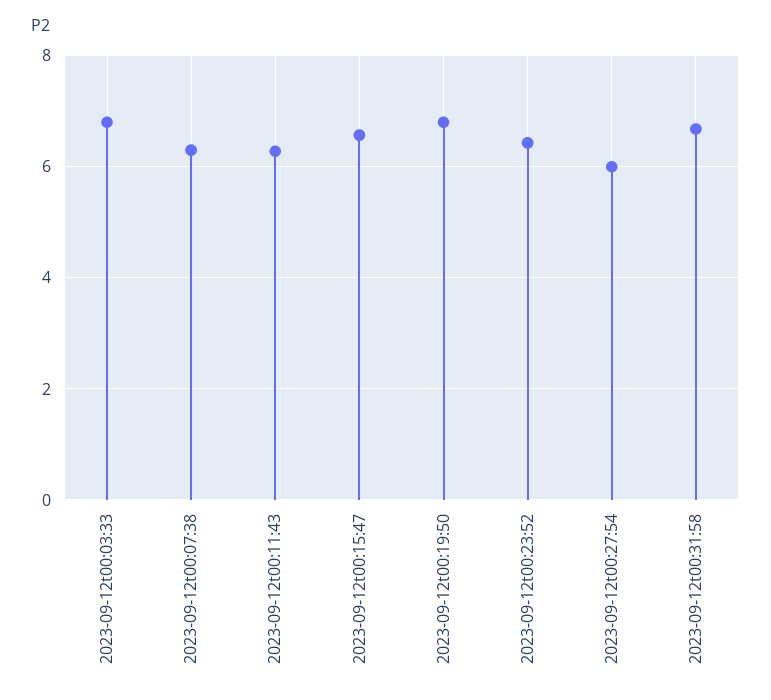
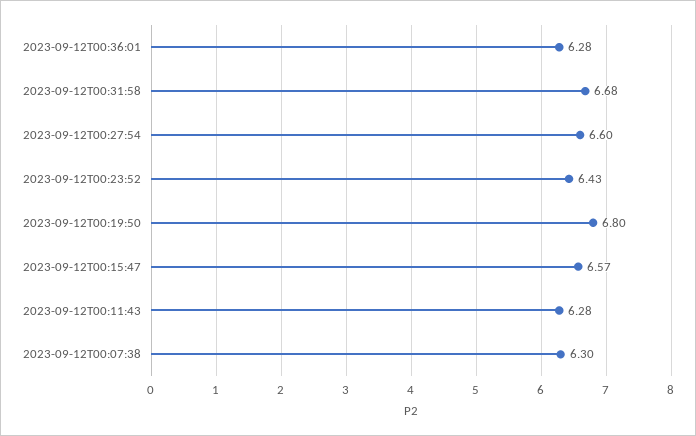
2023-09-12t00:03:33: 6.8 -> none
2023-09-12t00:27:54: 6 -> 6.6
2023-09-12T00:36:01: none -> 6.28

